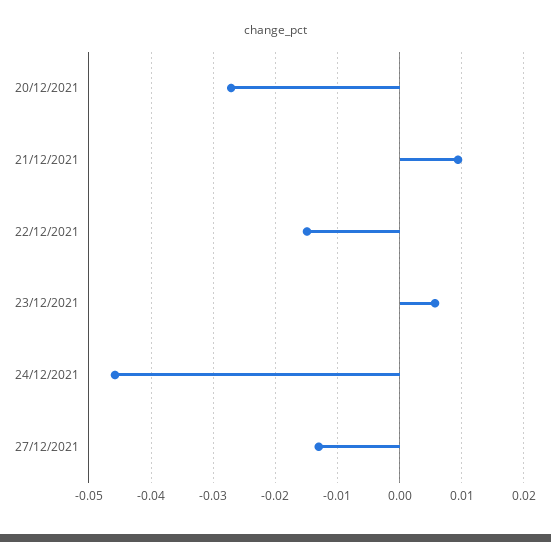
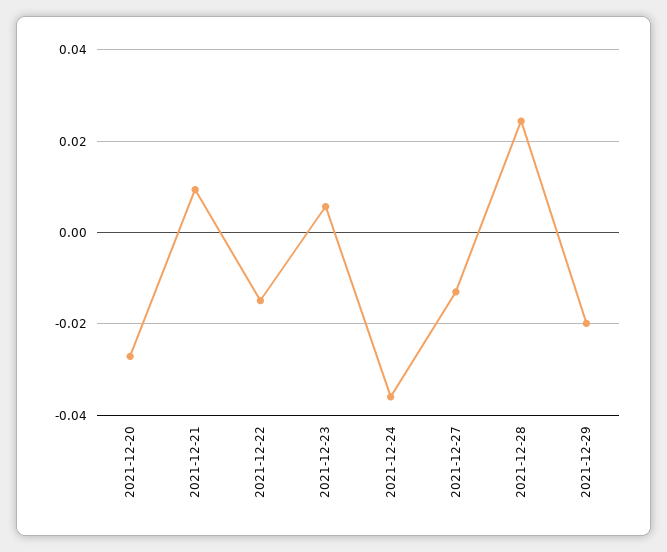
24/12/2021: -0.046 -> -0.036
2021-12-28: none -> 0.024
2021-12-29: none -> -0.02

